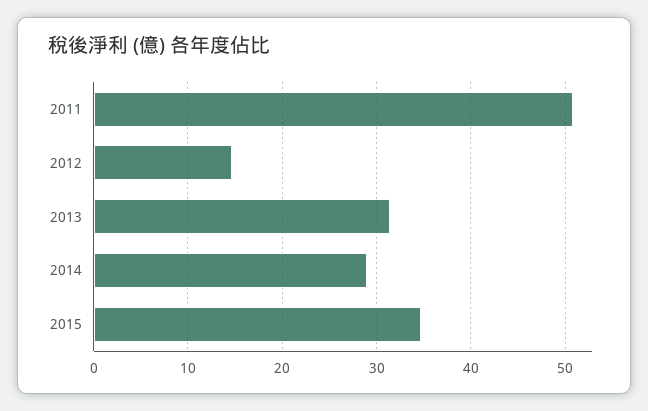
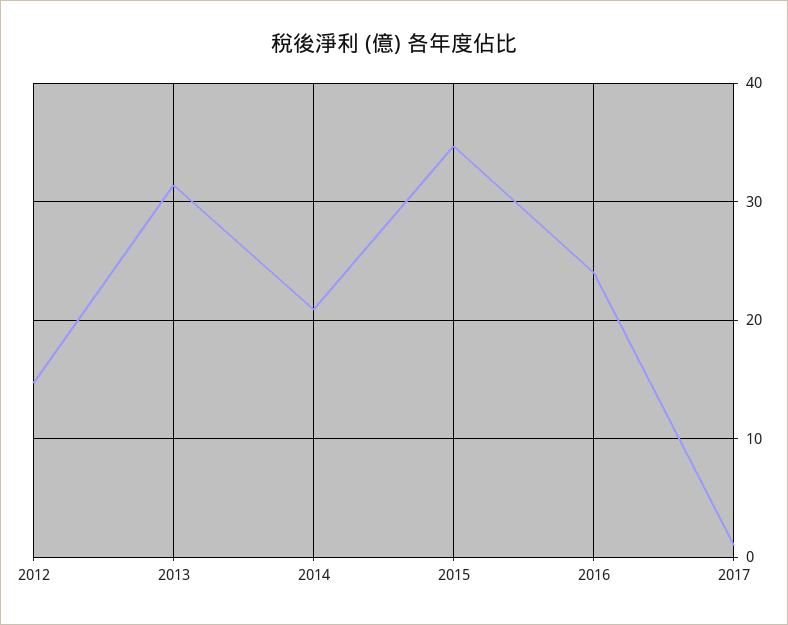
2011: 51 -> none
2014: 29 -> 21
2016: none -> 24
2017: none -> 1

